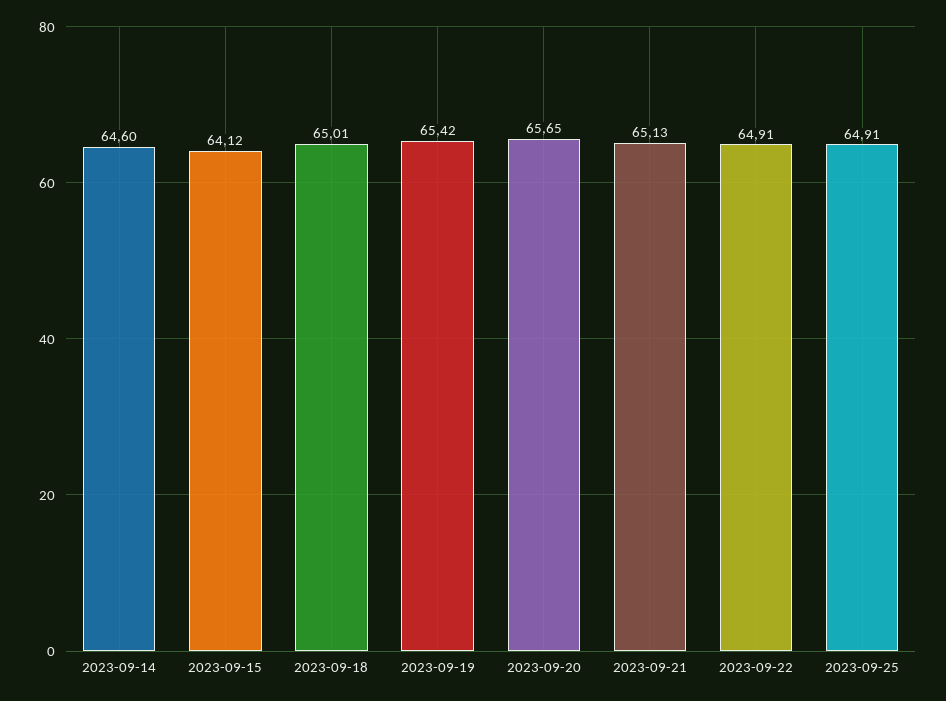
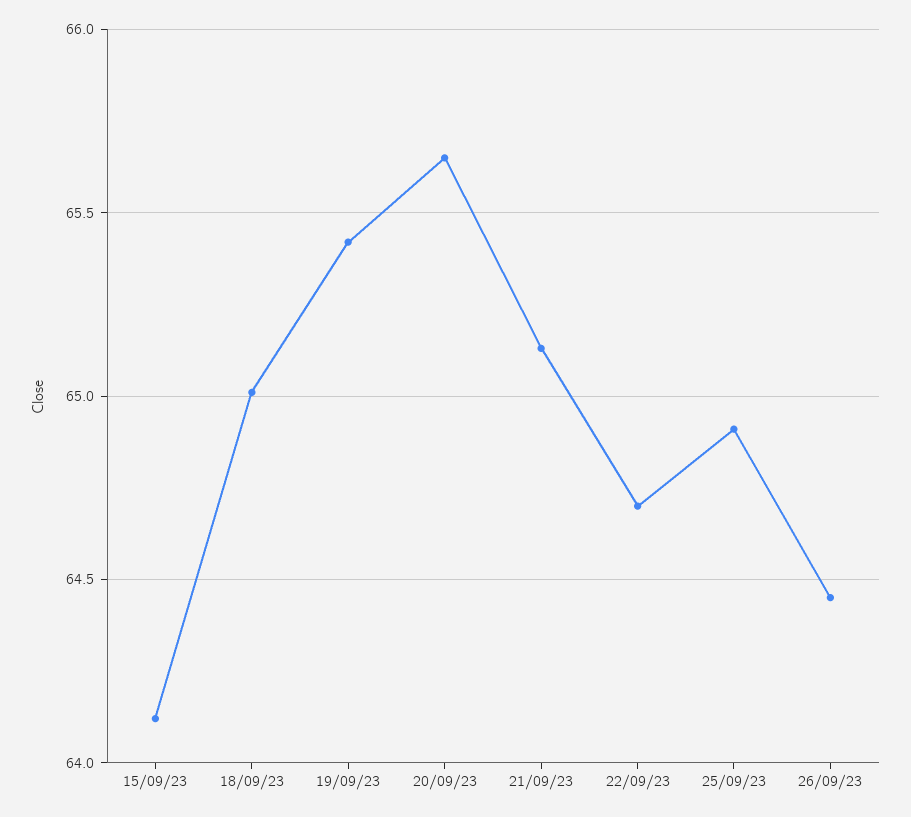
2023-09-14: 64.6 -> none
2023-09-22: 64.91 -> 64.7
26/09/23: none -> 64.45

